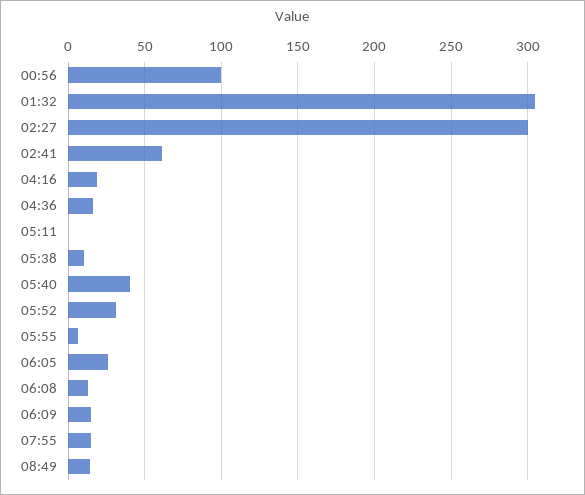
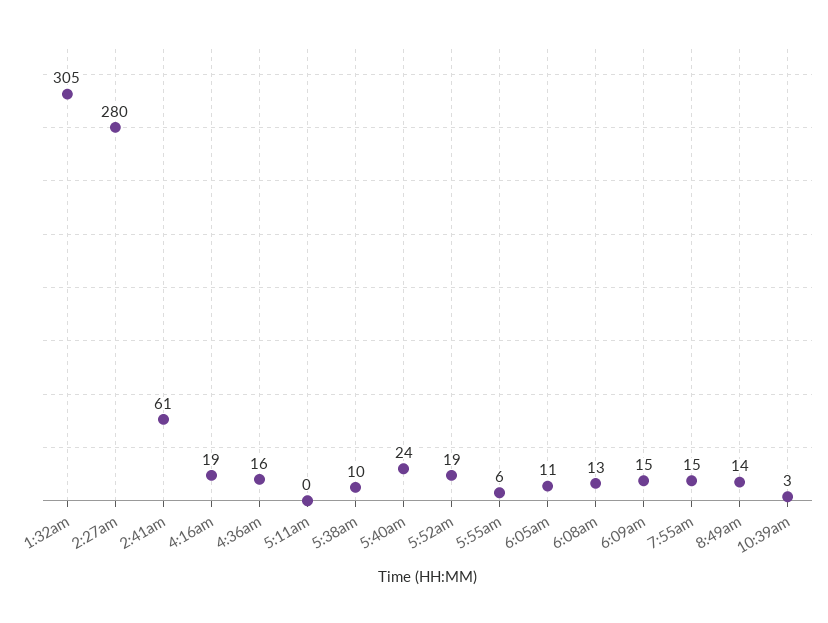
00:56: 100 -> none
02:27: 300 -> 280
05:40: 40 -> 24
05:52: 30 -> 19
06:05: 25 -> 11
10:39am: none -> 3

